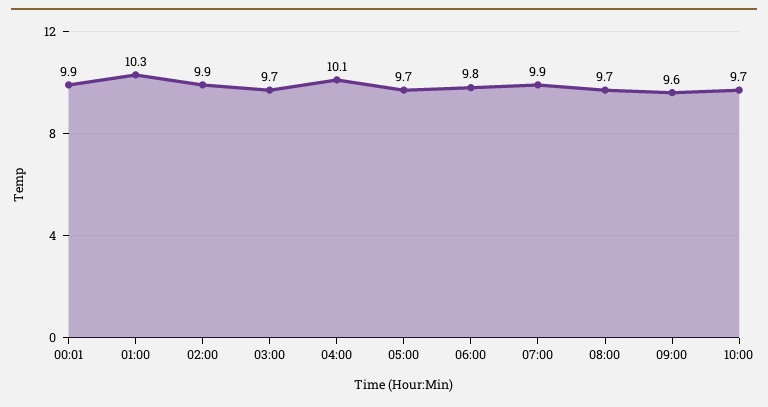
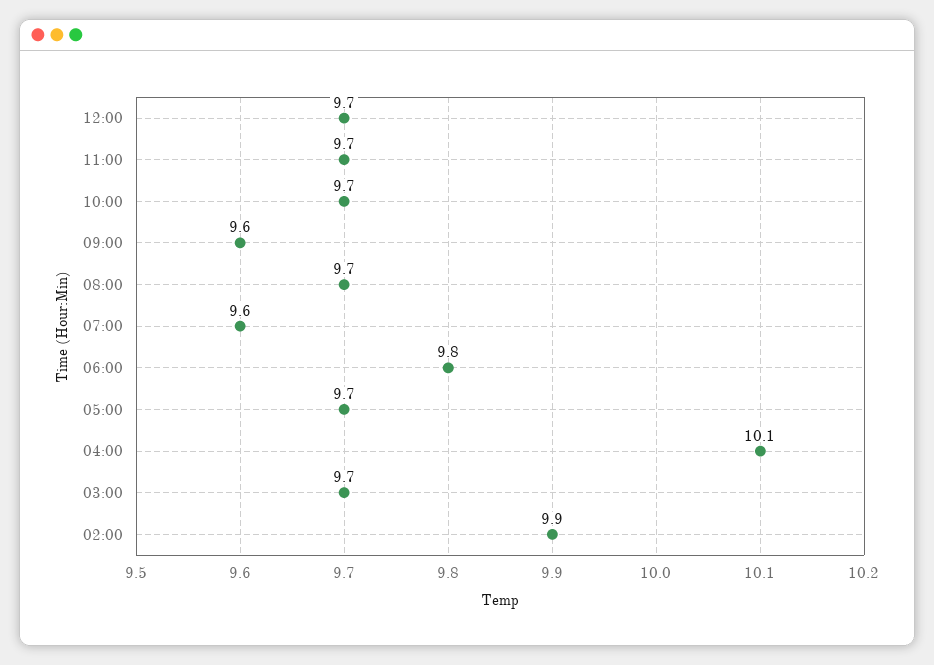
00:01: 9.9 -> none
01:00: 10.3 -> none
07:00: 9.9 -> 9.6
12:00: none -> 9.7
11:00: none -> 9.7

